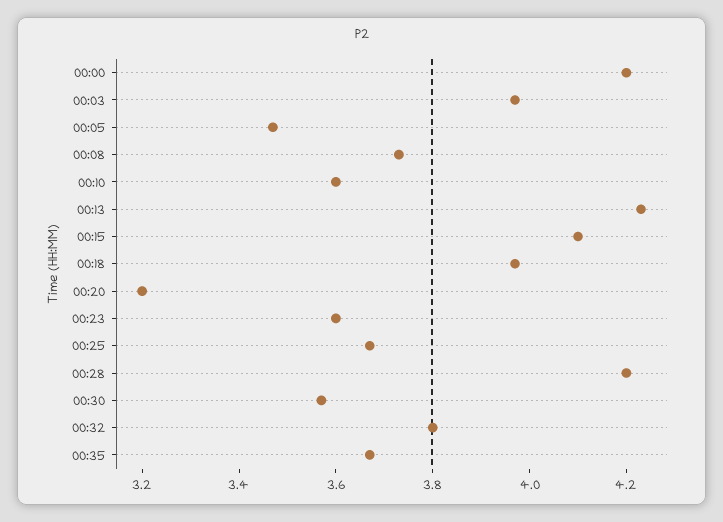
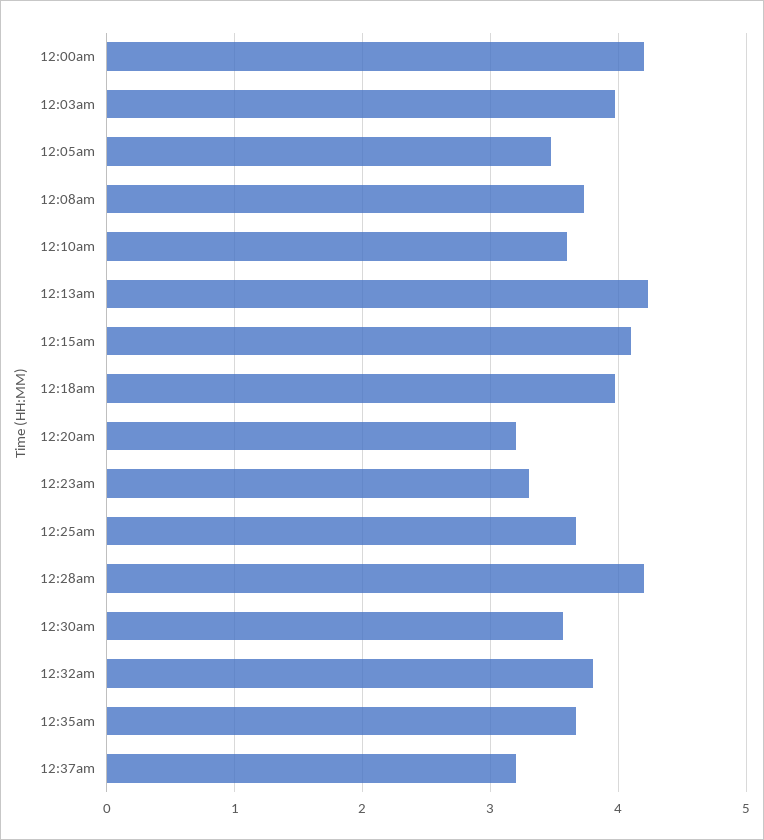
00:23: 3.6 -> 3.3
12:37am: none -> 3.2

